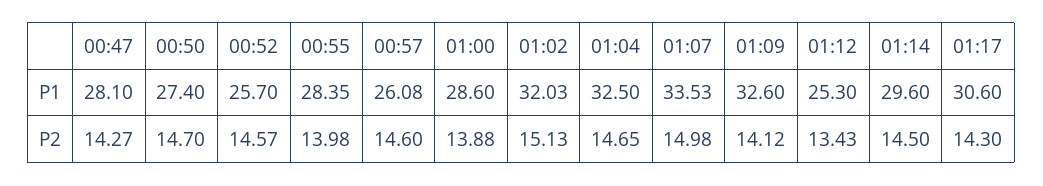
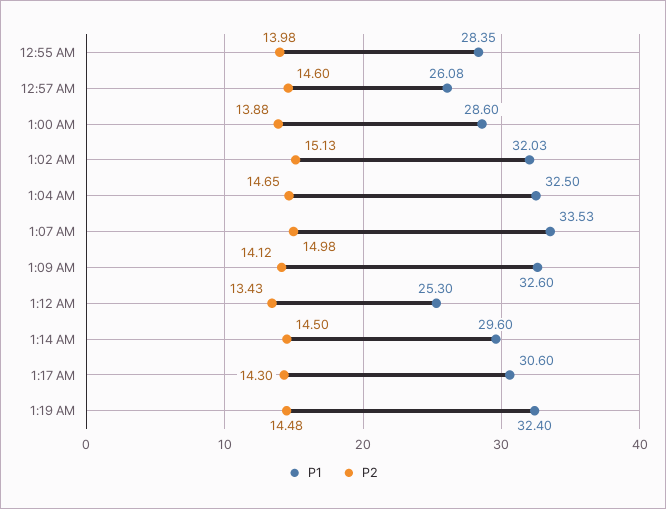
P1, 00:47: 28.1 -> none
P1, 00:50: 27.4 -> none
P1, 00:52: 25.7 -> none
P2, 00:47: 14.27 -> none
P2, 00:50: 14.7 -> none
P2, 00:52: 14.57 -> none
P1, 1:19 AM: none -> 32.4
P2, 1:19 AM: none -> 14.48

